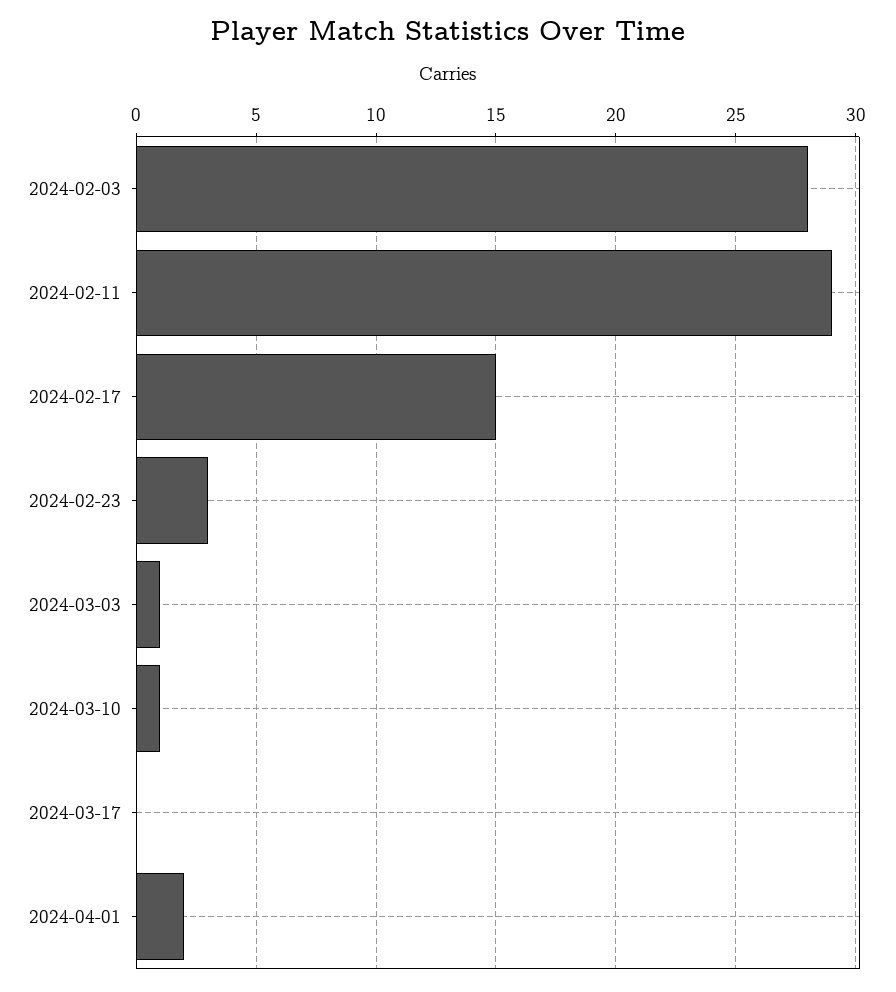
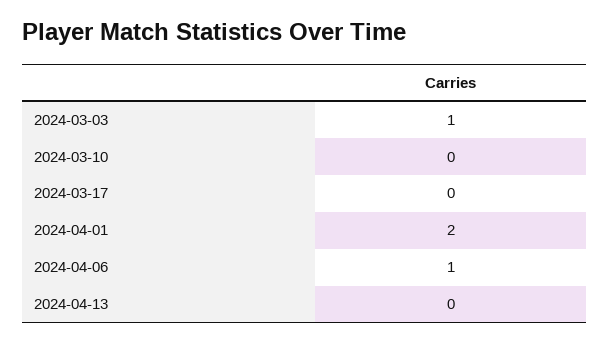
2024-02-03: 28 -> none
2024-02-11: 29 -> none
2024-02-17: 15 -> none
2024-02-23: 3 -> none
2024-03-10: 1 -> 0
2024-04-06: none -> 1
2024-04-13: none -> 0

